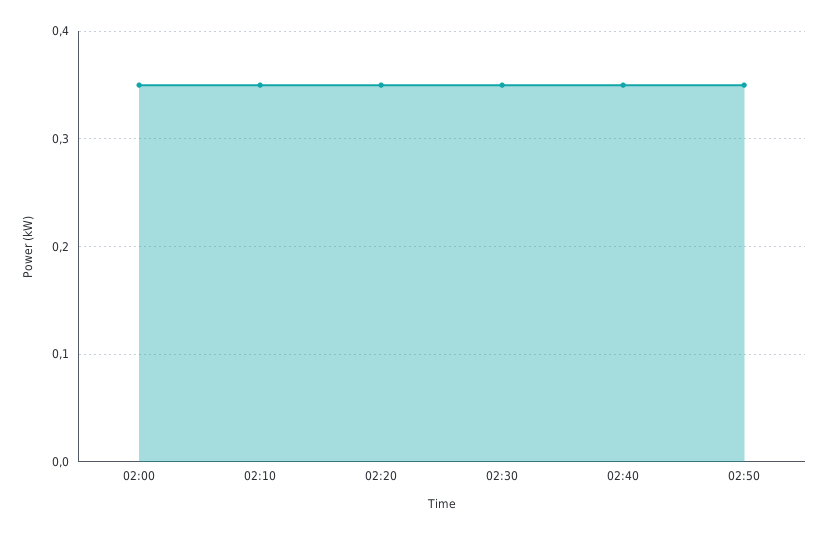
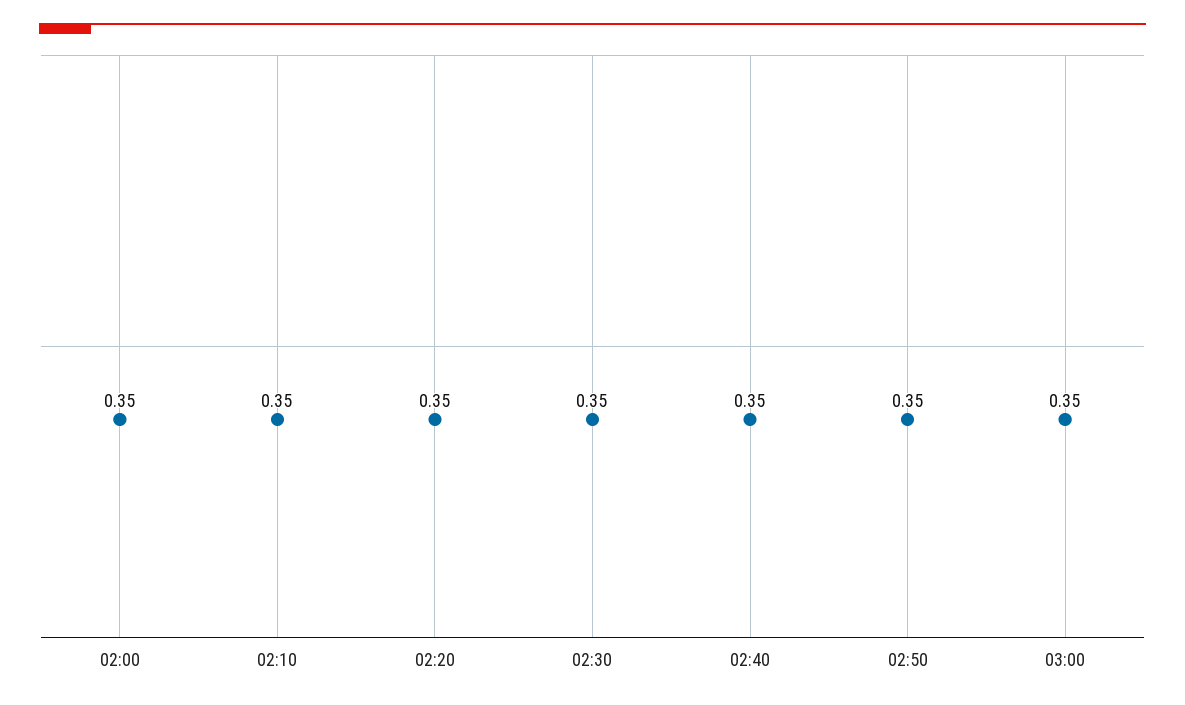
03:00: none -> 0.35

